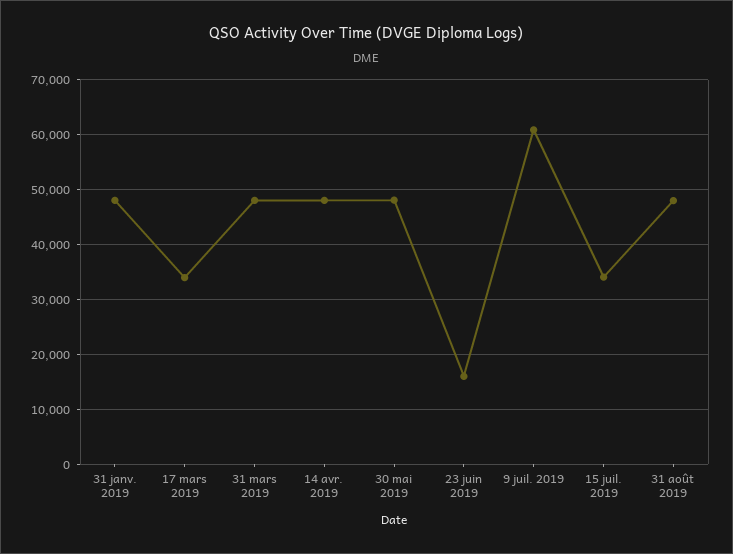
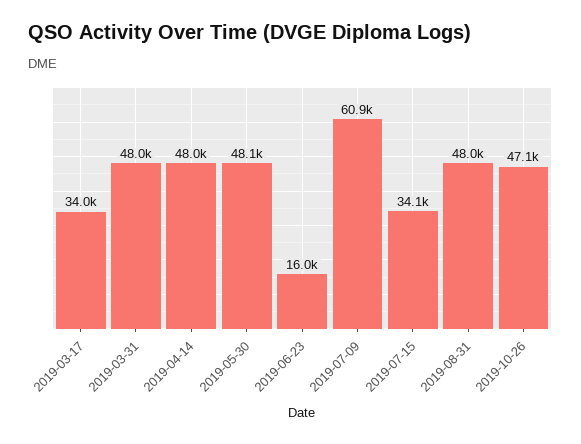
31 janv. 2019: 48000 -> none
2019-10-26: none -> 47100

